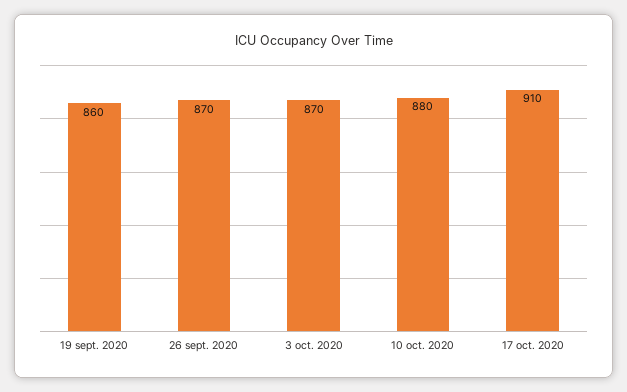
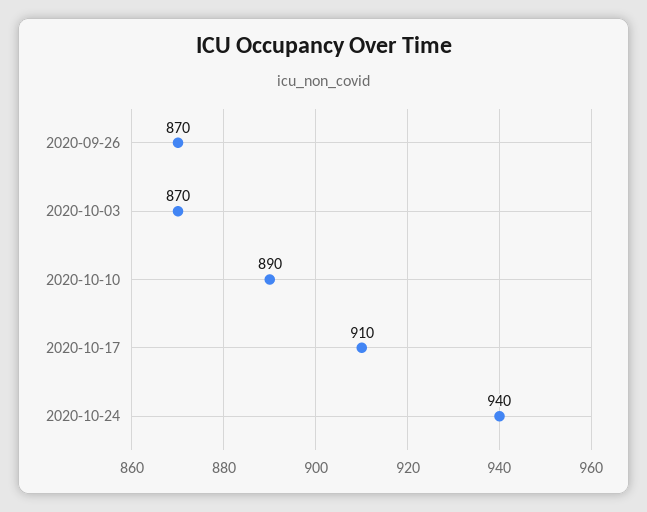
19 sept. 2020: 860 -> none
10 oct. 2020: 880 -> 890
2020-10-24: none -> 940

